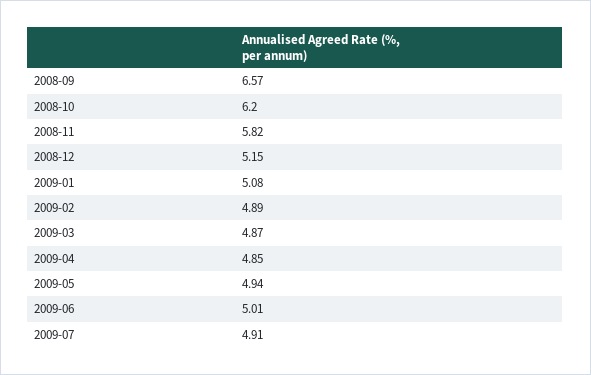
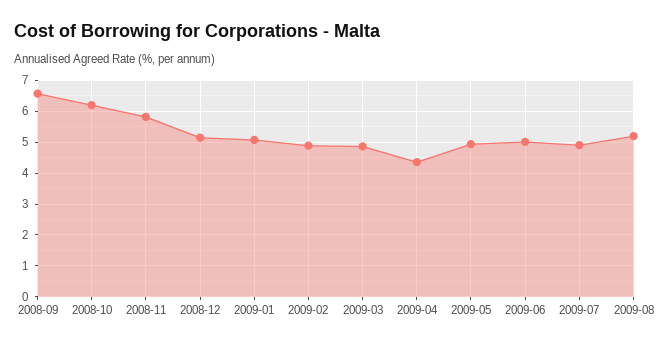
2009-04: 4.85 -> 4.4
2009-08: none -> 5.2

